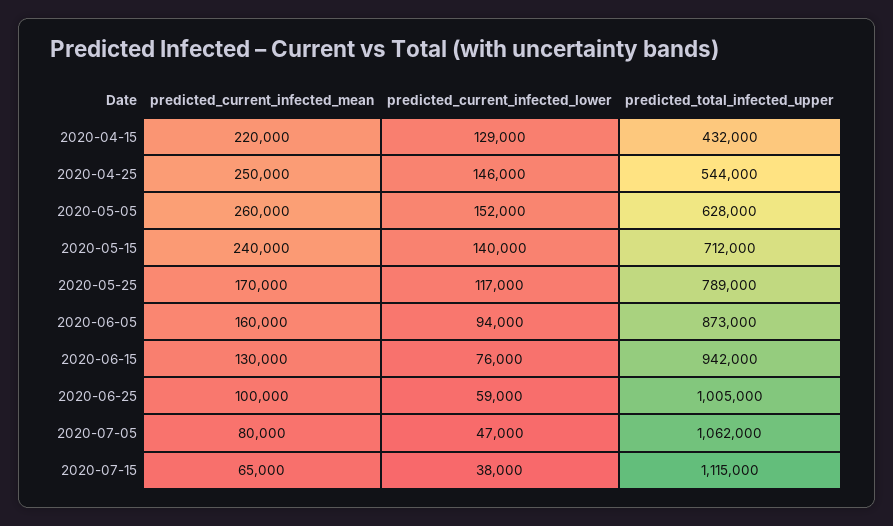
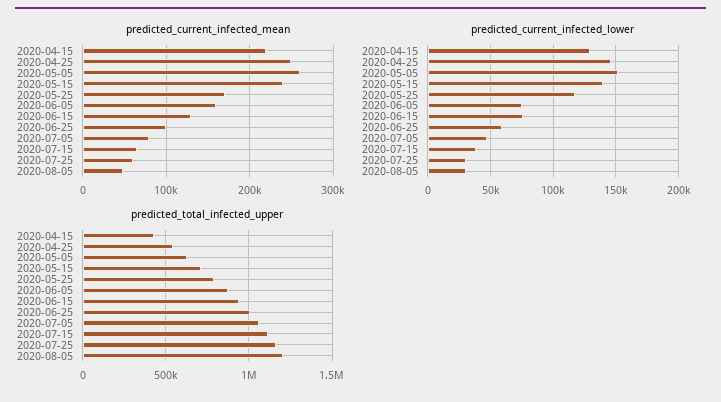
predicted_current_infected_lower, 2020-06-05: 94000 -> 75000
predicted_current_infected_mean, 2020-07-25: none -> 60000
predicted_current_infected_mean, 2020-08-05: none -> 50000
predicted_current_infected_lower, 2020-07-25: none -> 30000
predicted_current_infected_lower, 2020-08-05: none -> 30000
predicted_total_infected_upper, 2020-07-25: none -> 1150000
predicted_total_infected_upper, 2020-08-05: none -> 1200000

